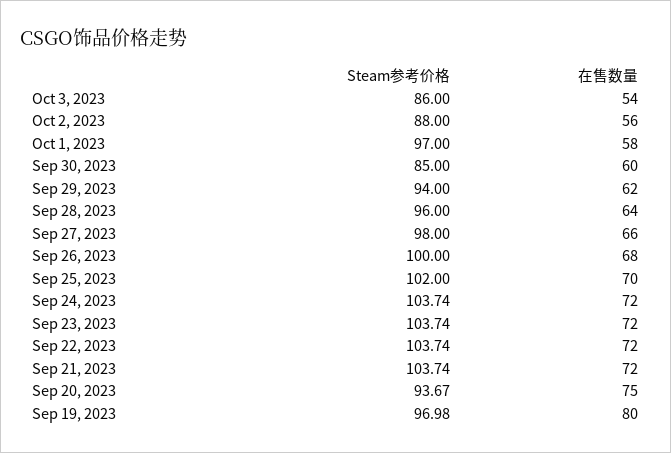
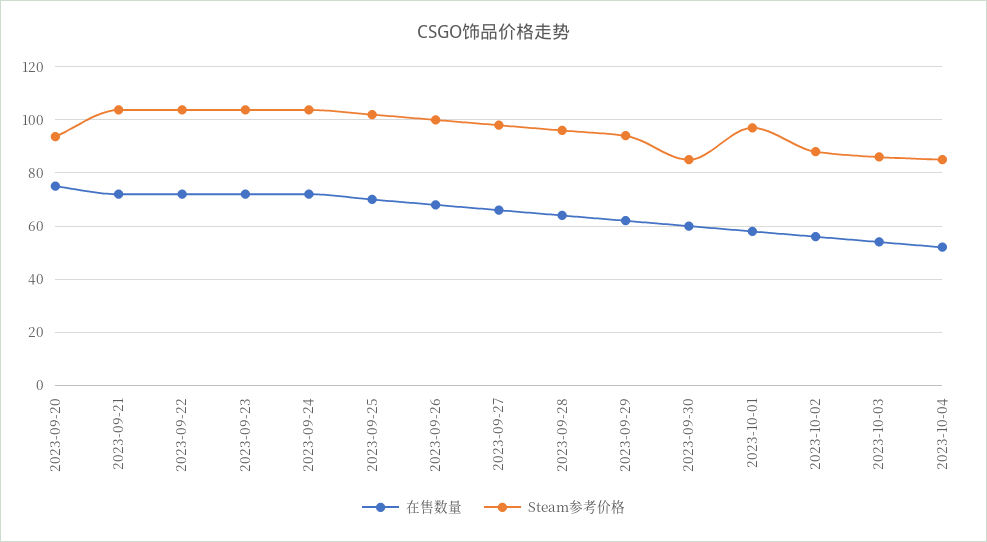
Steam参考价格, Sep 19, 2023: 96.98 -> none
在售数量, Sep 19, 2023: 80 -> none
在售数量, 2023-10-04: none -> 52.5
Steam参考价格, 2023-10-04: none -> 85

